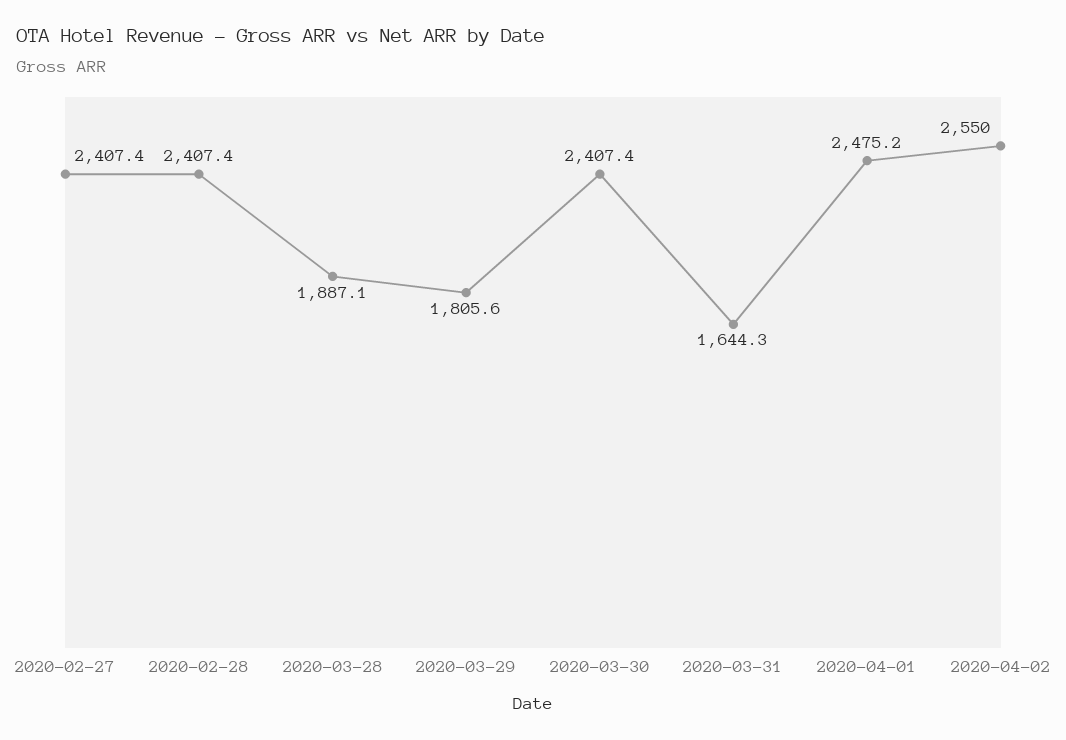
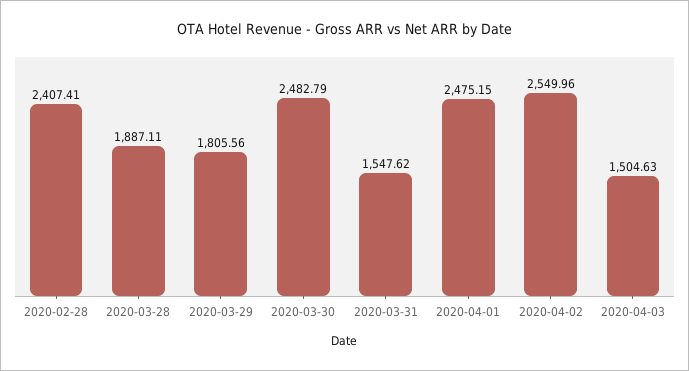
2020-02-27: 2407.4 -> none
2020-03-30: 2407.4 -> 2482.79
2020-03-31: 1644.3 -> 1547.62
2020-04-03: none -> 1504.63

